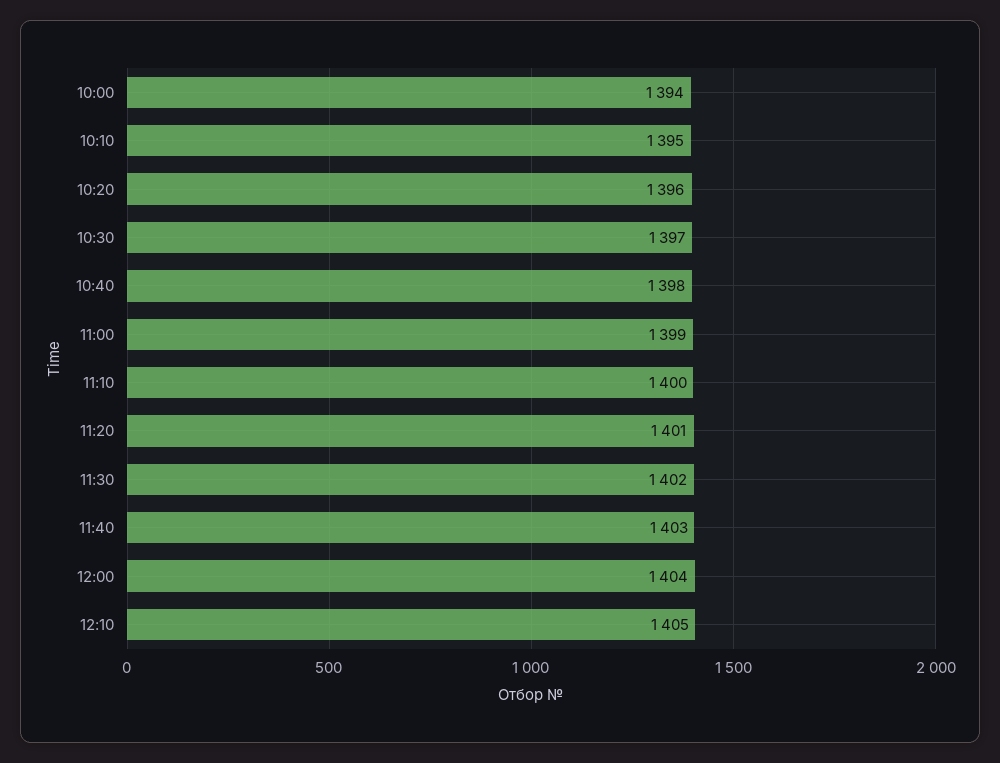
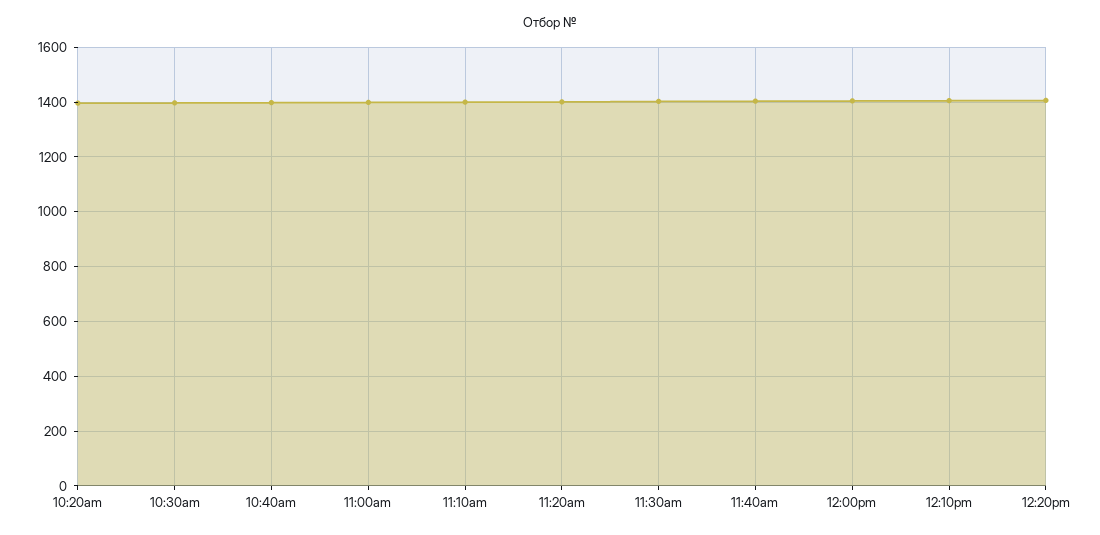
10:00: 1394 -> none
10:10: 1395 -> none
12:20pm: none -> 1400

